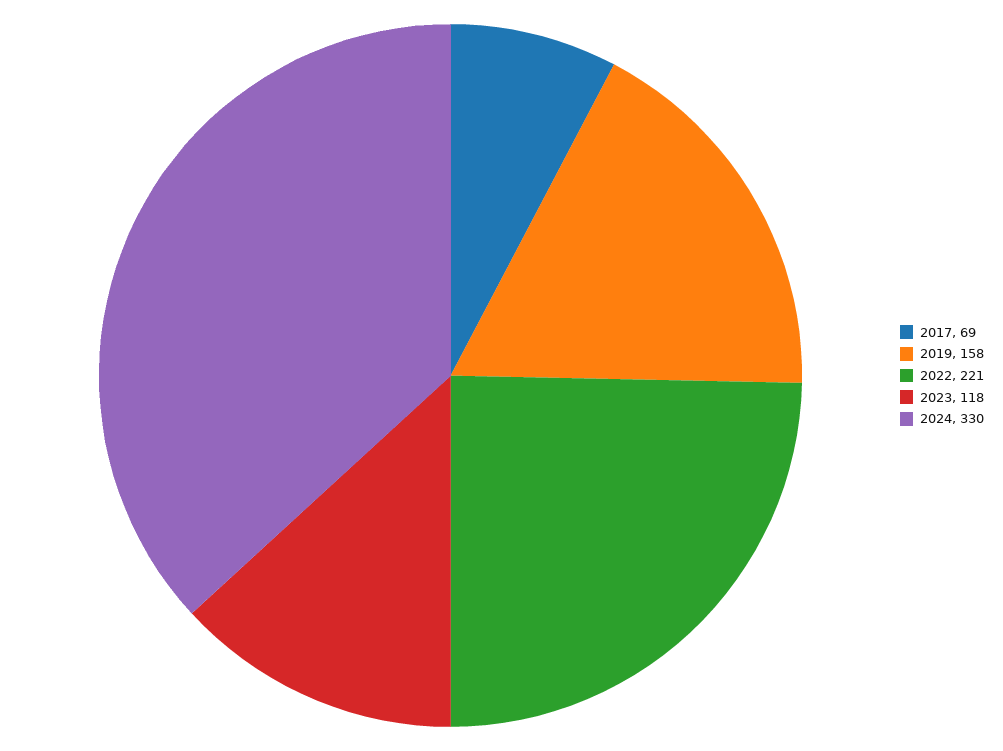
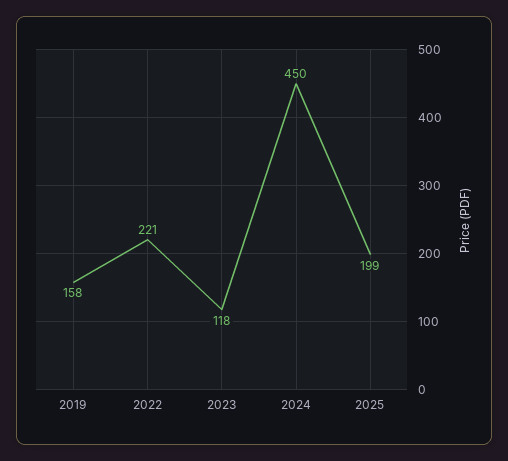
2017: 69 -> none
2024: 330 -> 450
2025: none -> 199

